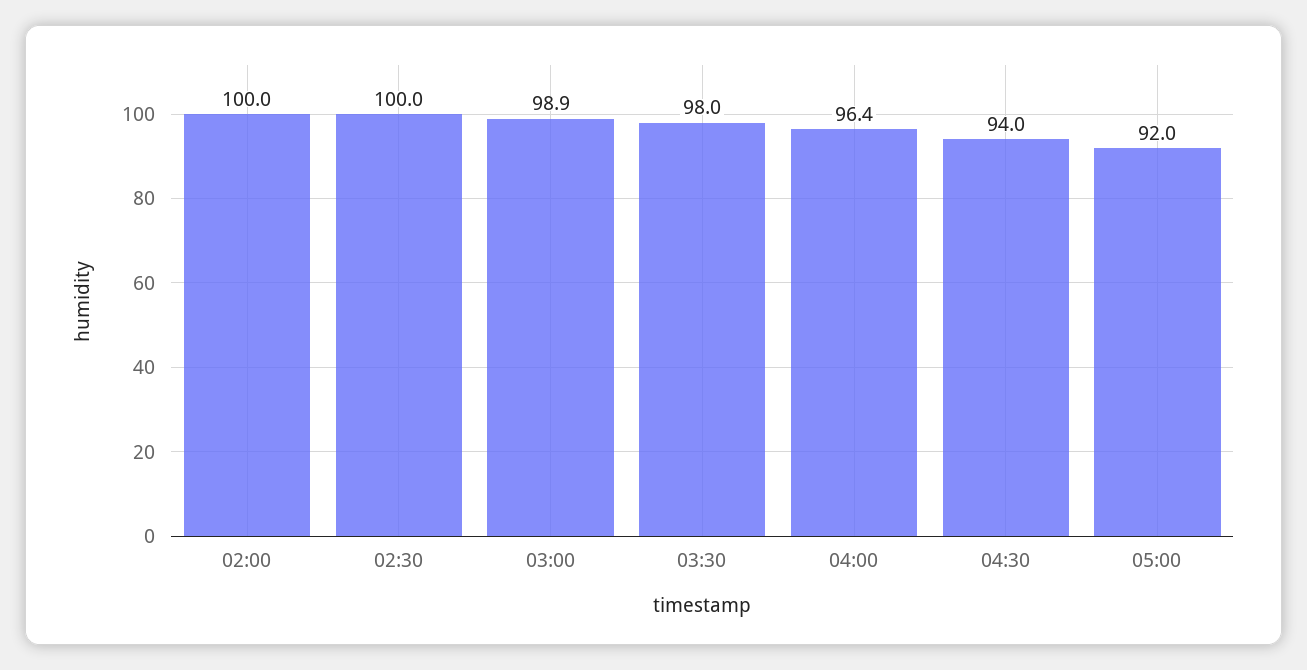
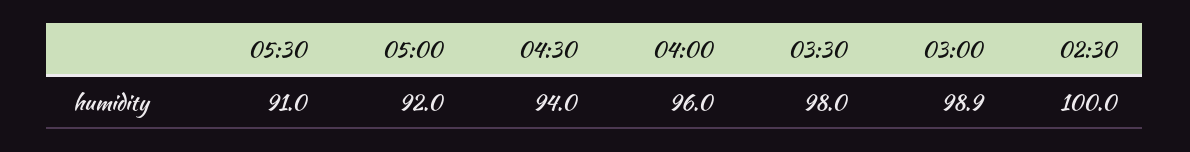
02:00: 100 -> none
04:00: 96.4 -> 96
05:30: none -> 91

